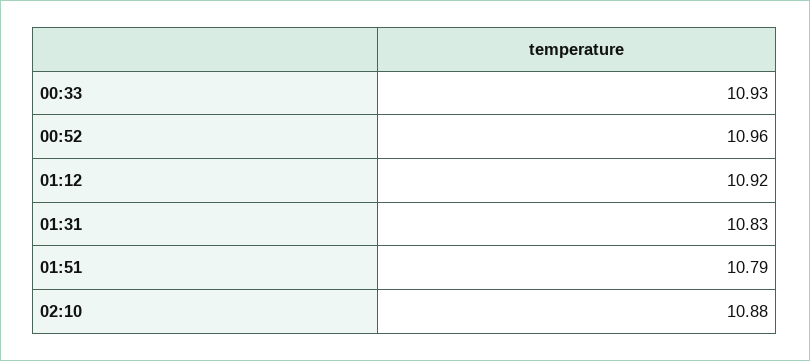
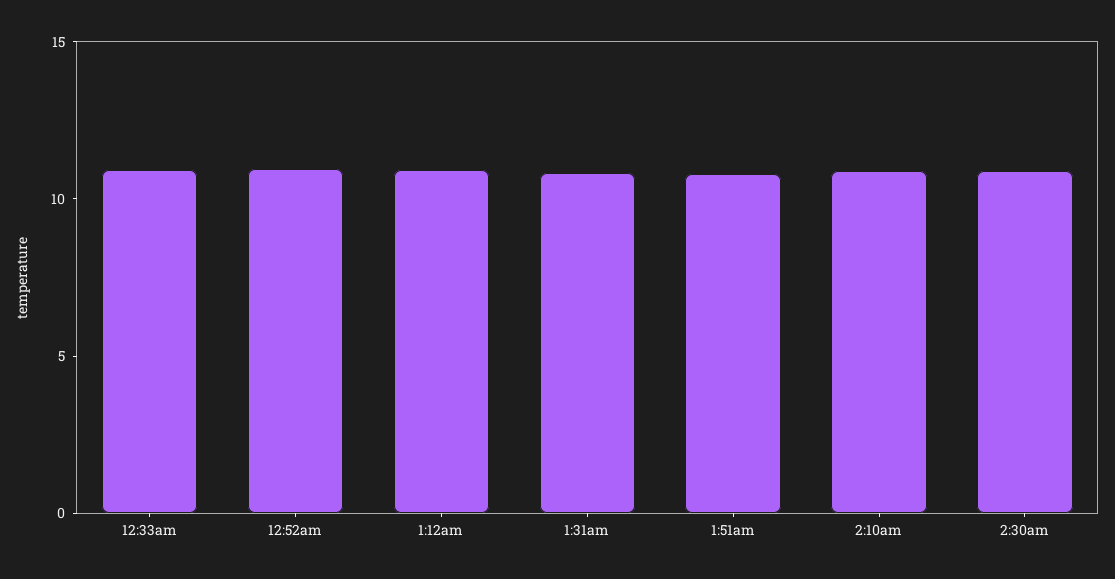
2:30am: none -> 11

